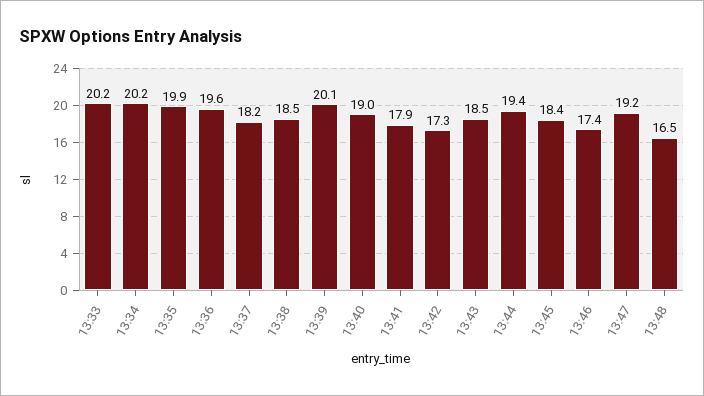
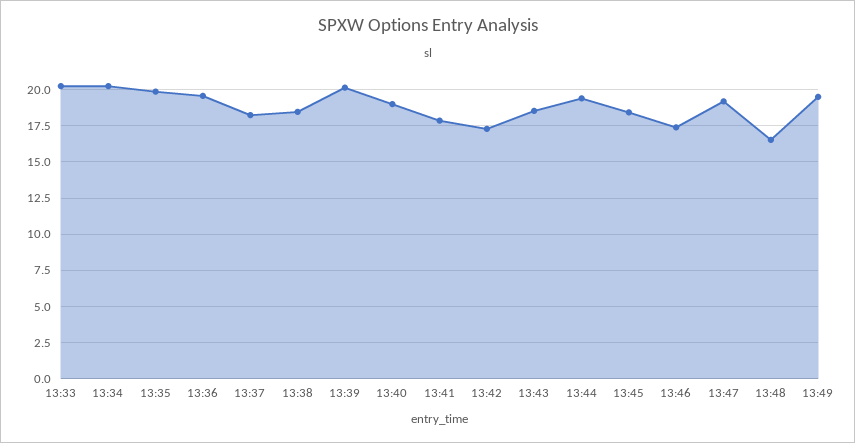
13:49: none -> 19.5

